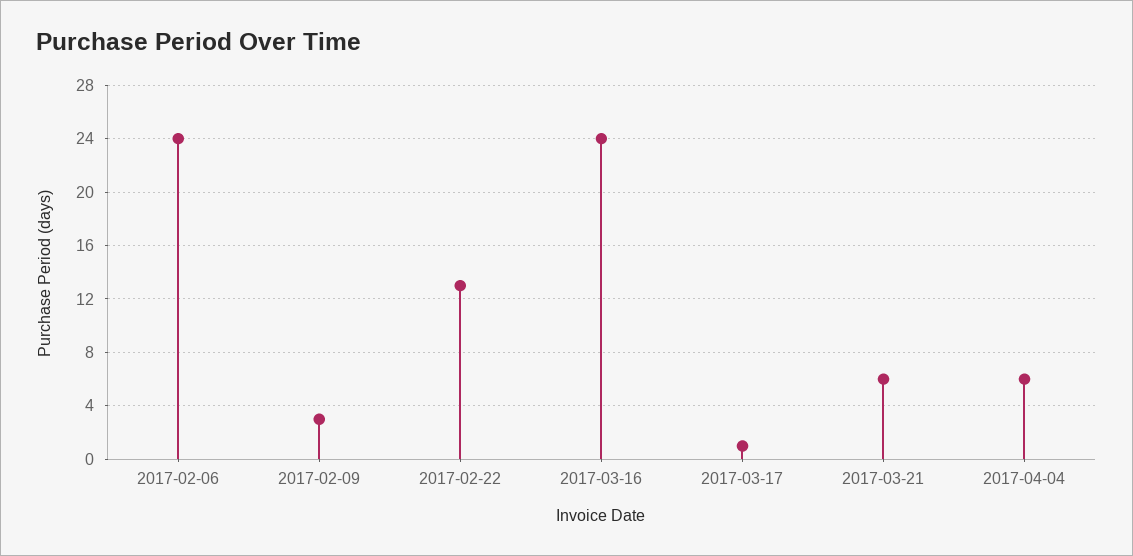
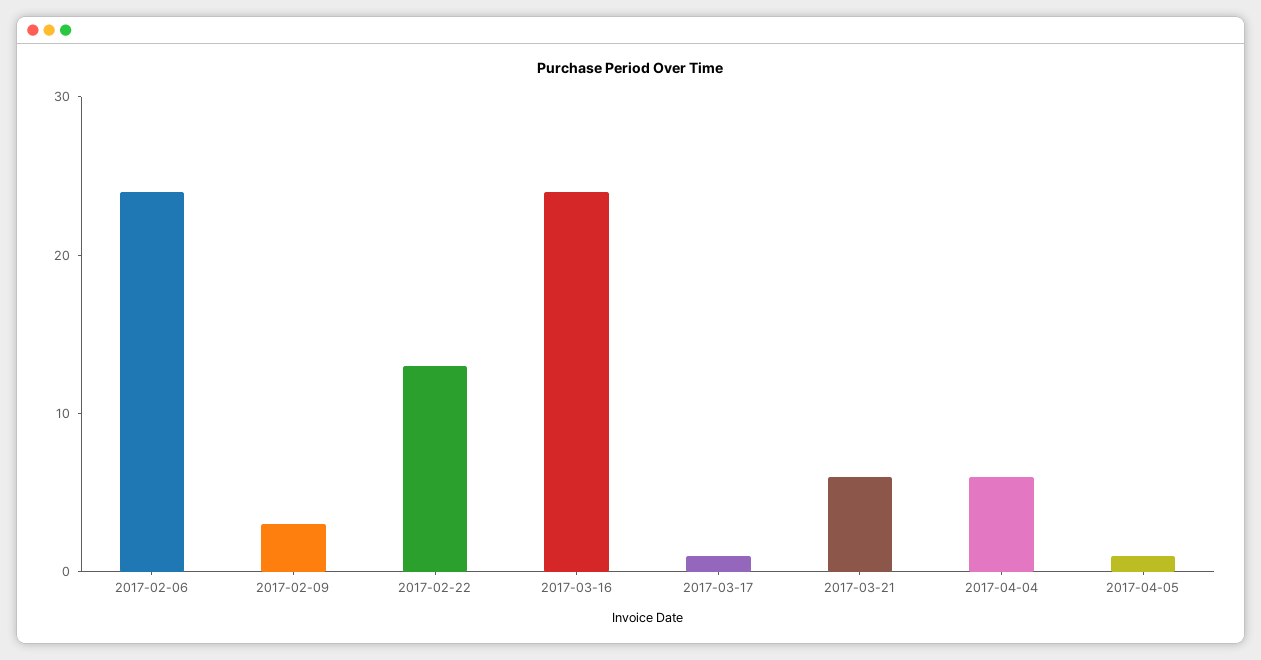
2017-04-05: none -> 1

